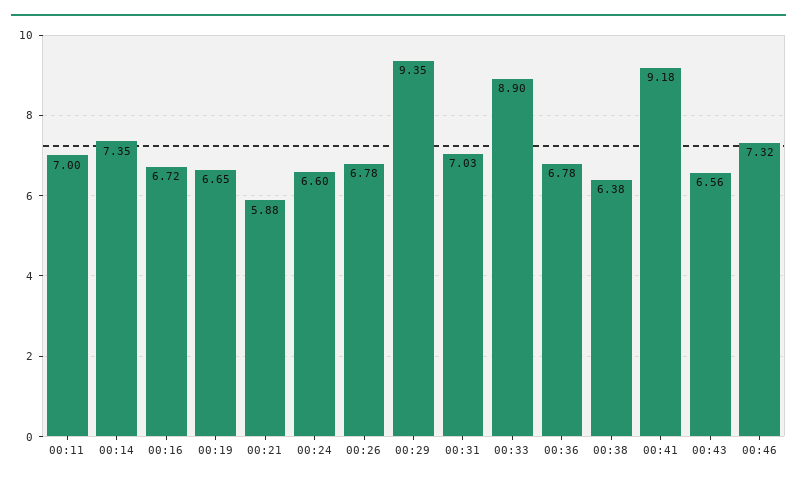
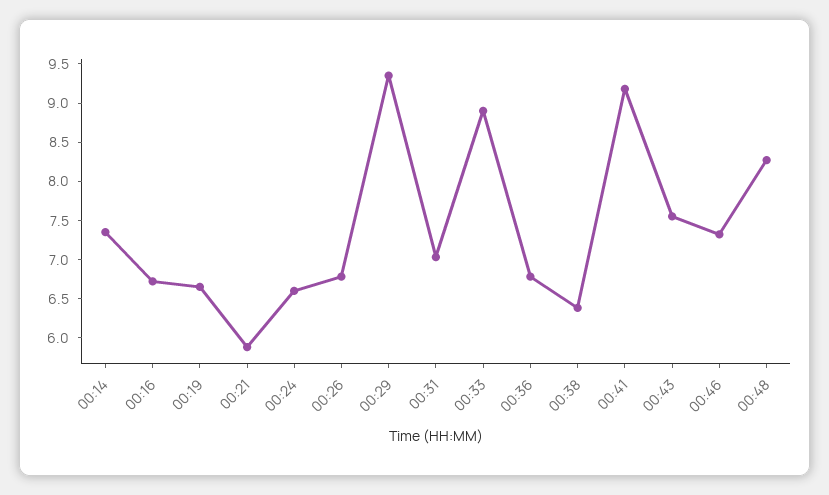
00:11: 7 -> none
00:43: 6.56 -> 7.5
00:48: none -> 8.25

